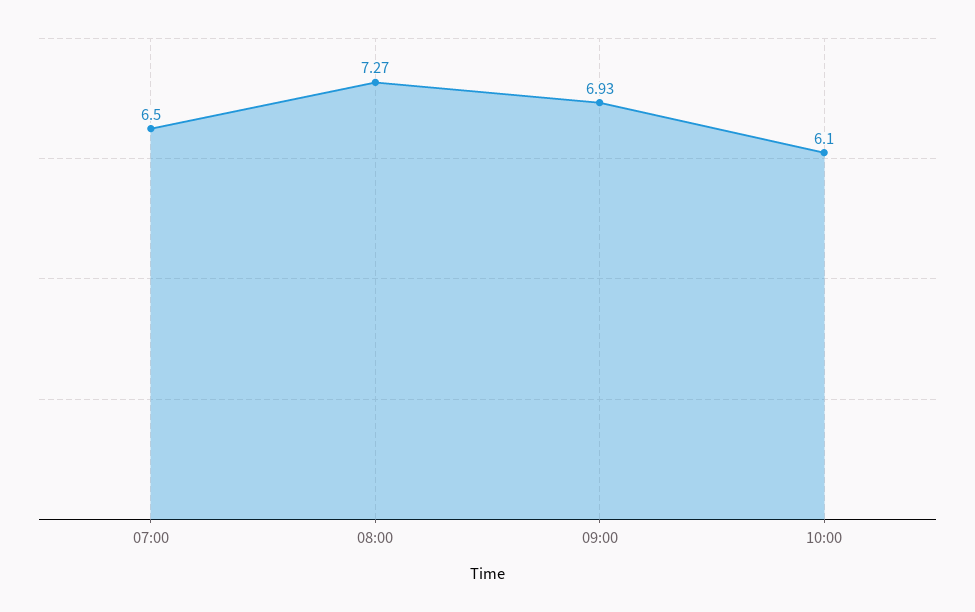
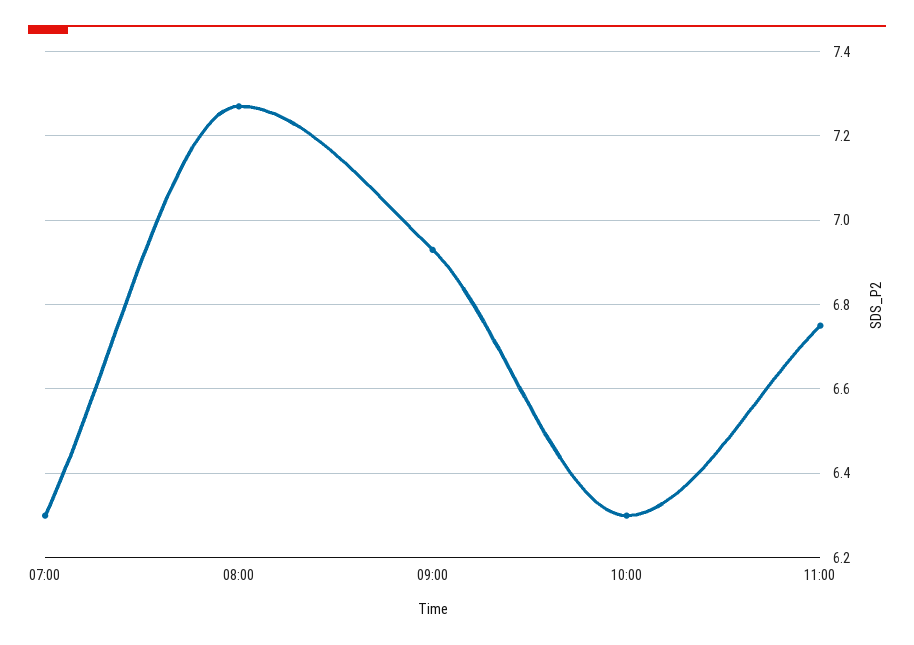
07:00: 6.5 -> 6.3
10:00: 6.1 -> 6.3
11:00: none -> 6.75

